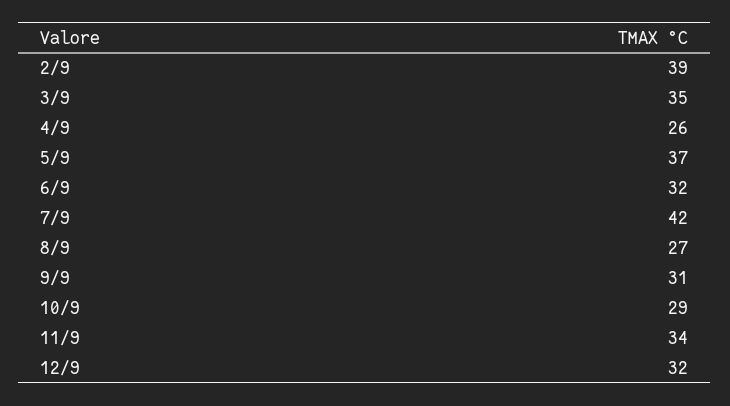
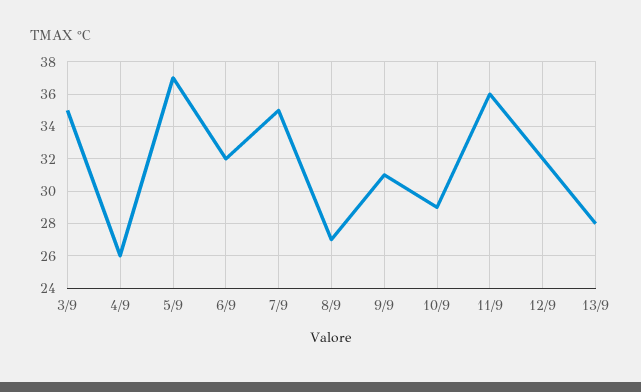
2/9: 39 -> none
7/9: 42 -> 35
11/9: 34 -> 36
13/9: none -> 28

